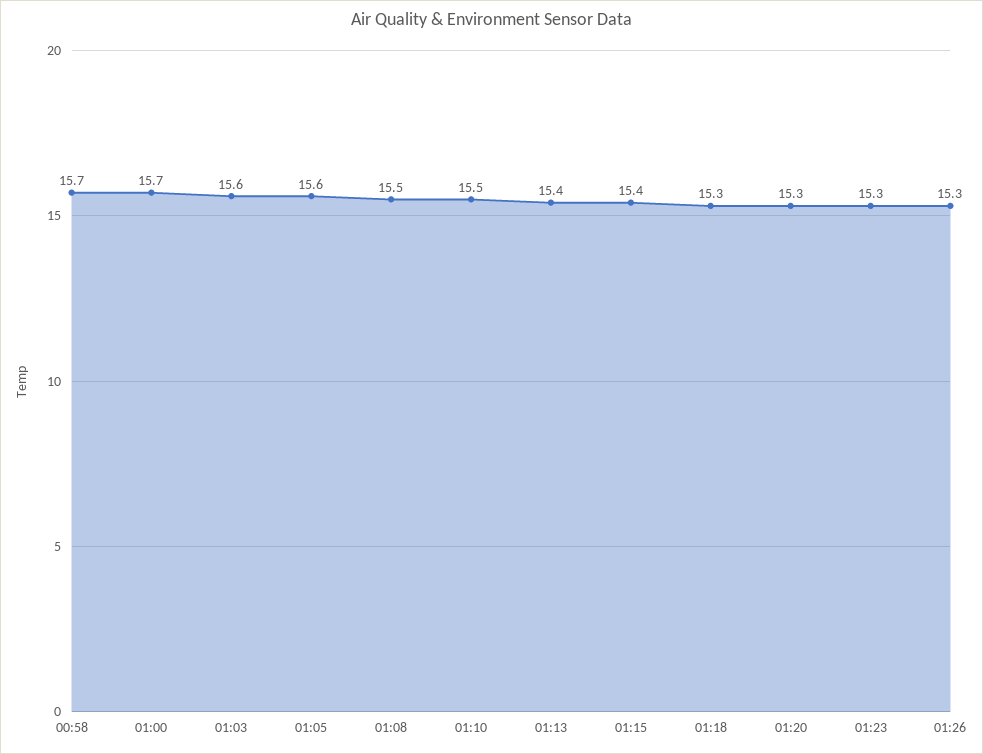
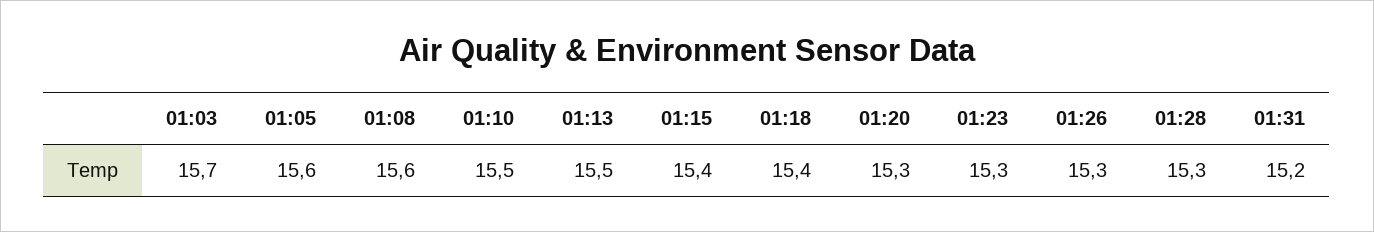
00:58: 15.7 -> none
01:00: 15.7 -> none
01:03: 15.6 -> 15.7
01:08: 15.5 -> 15.6
01:13: 15.4 -> 15.5
01:18: 15.3 -> 15.4
01:28: none -> 15.3
01:31: none -> 15.2

